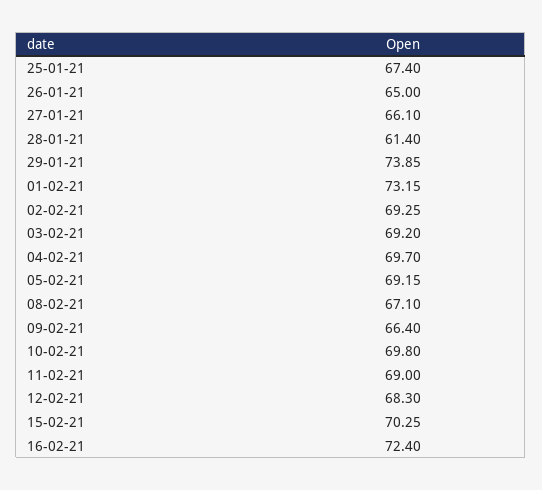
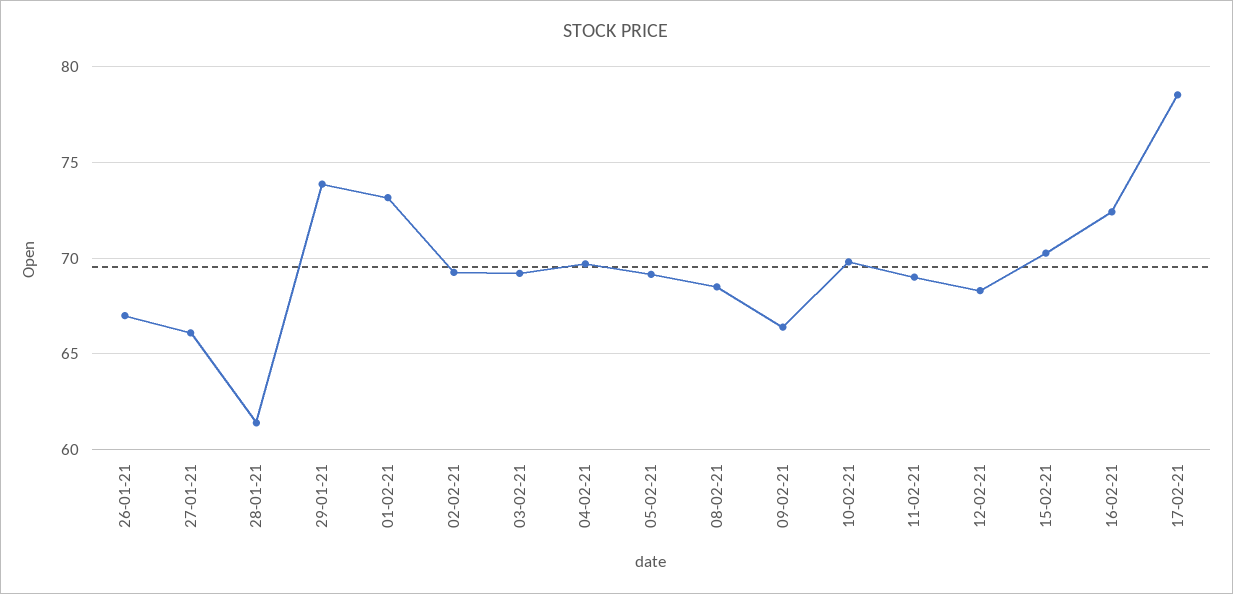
25-01-21: 67.4 -> none
26-01-21: 65 -> 67
08-02-21: 67.1 -> 68.5
17-02-21: none -> 78.5

